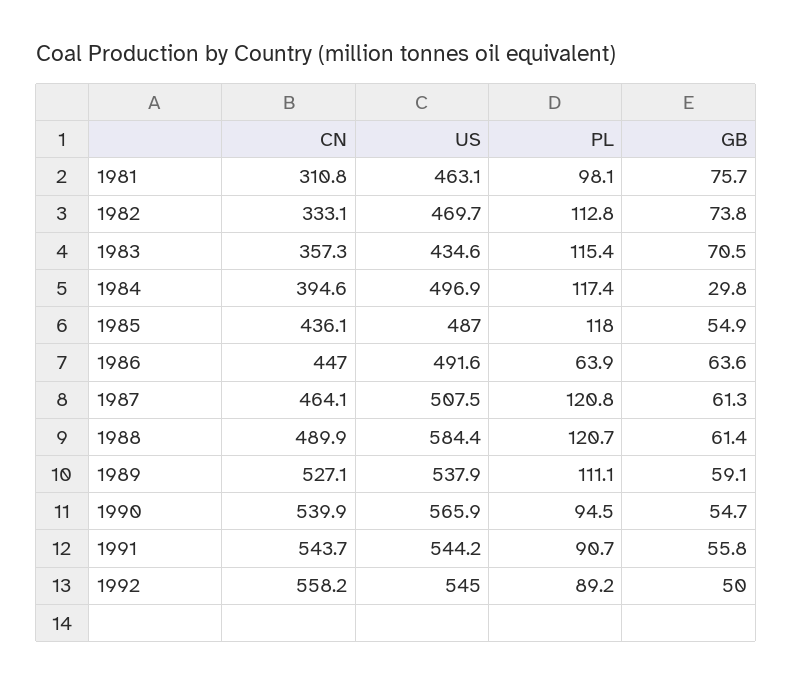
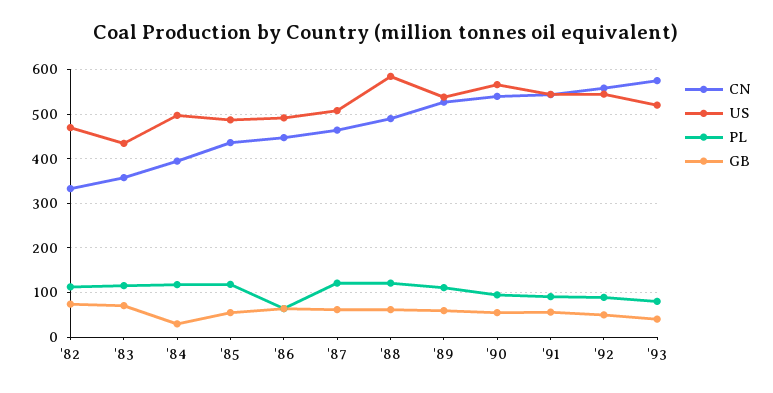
CN, 1981: 310.8 -> none
US, 1981: 463.1 -> none
PL, 1981: 98.1 -> none
GB, 1981: 75.7 -> none
CN, '93: none -> 580
US, '93: none -> 520
PL, '93: none -> 80
GB, '93: none -> 40

